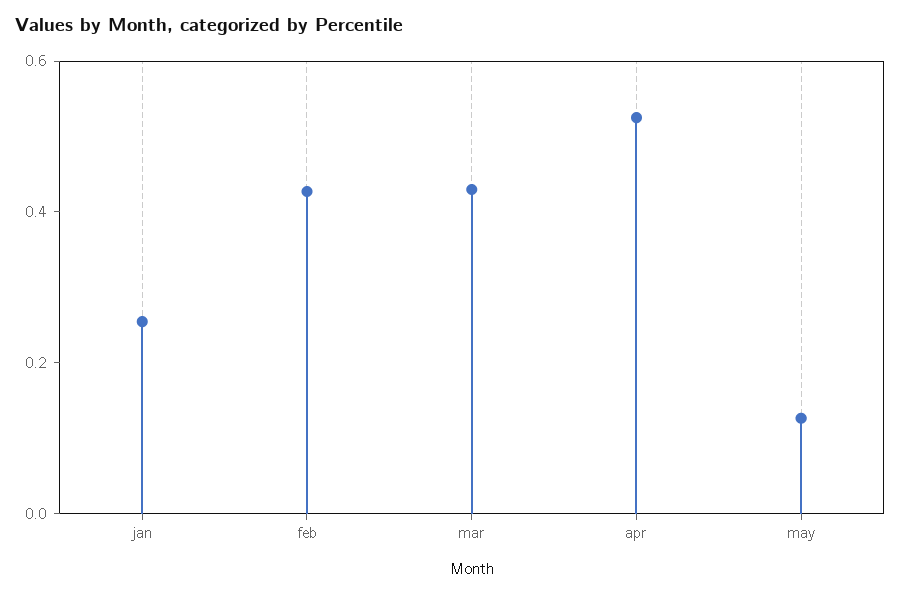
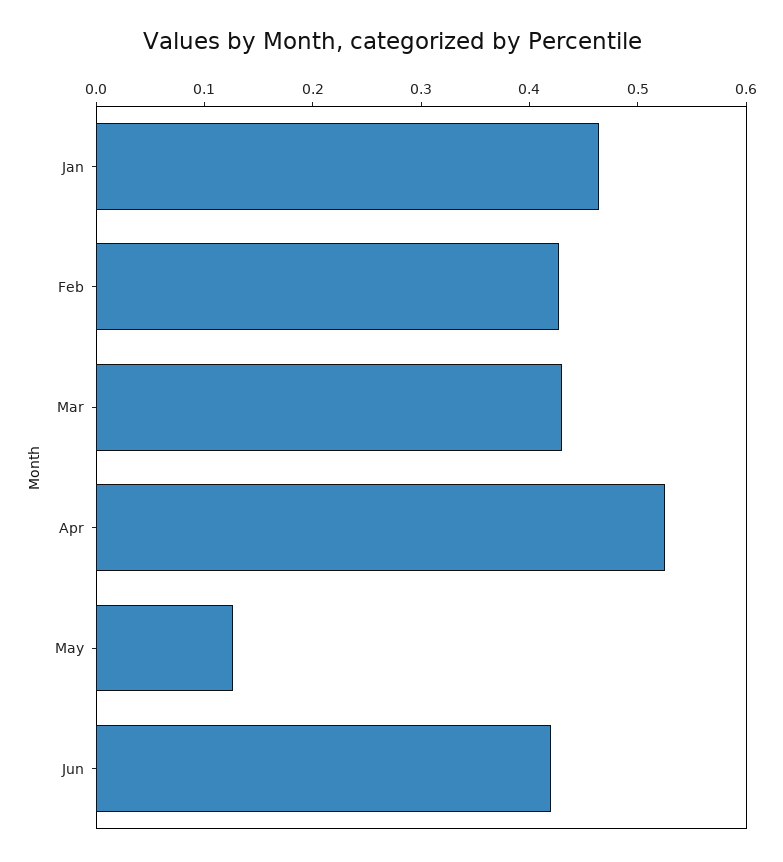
jan: 0.25 -> 0.46
Jun: none -> 0.42

